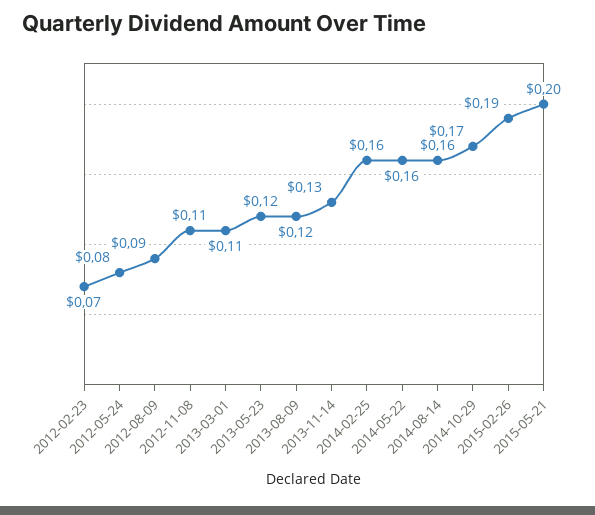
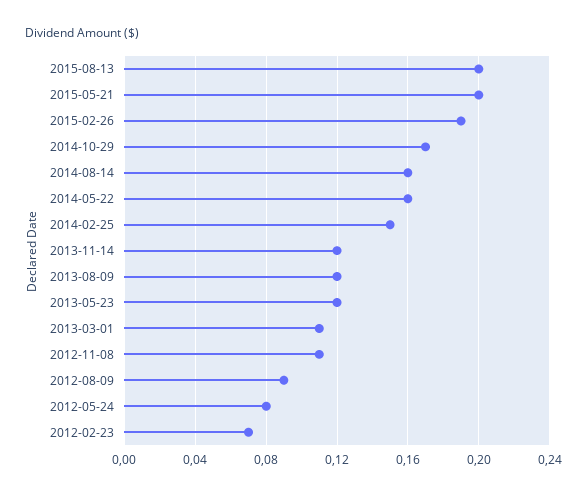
2013-11-14: 0.13 -> 0.12
2014-02-25: 0.16 -> 0.15
2015-08-13: none -> 0.2

